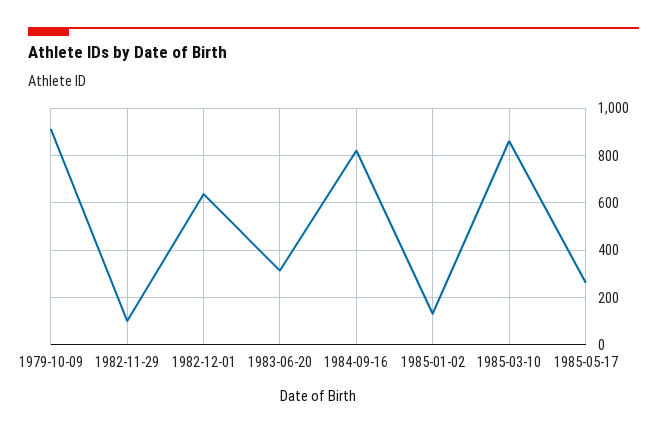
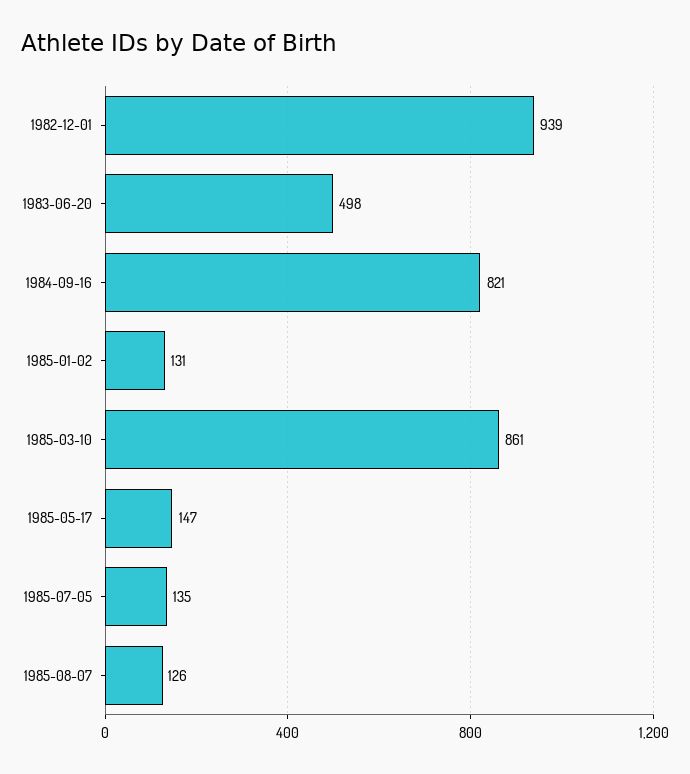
1979-10-09: 900 -> none
1982-11-29: 100 -> none
1982-12-01: 650 -> 939
1983-06-20: 300 -> 498
1985-05-17: 250 -> 147
1985-07-05: none -> 135
1985-08-07: none -> 126

